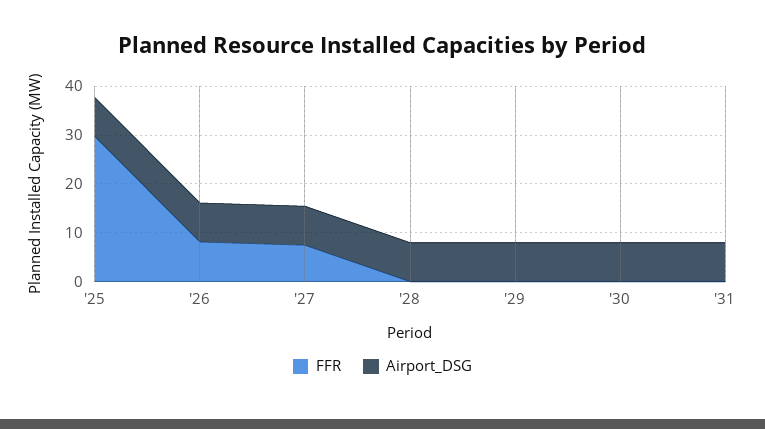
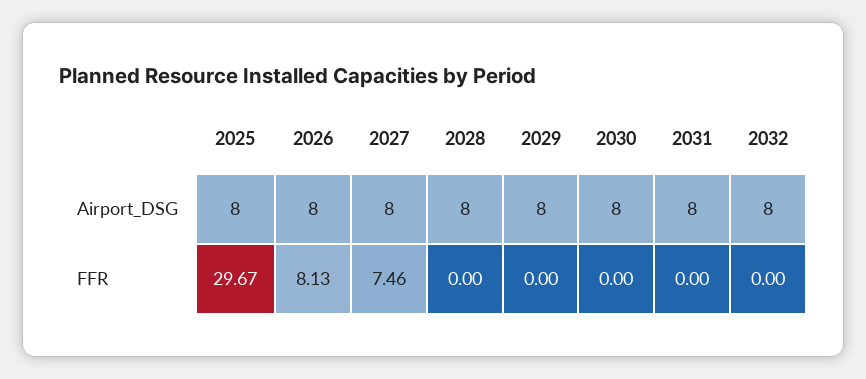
Airport_DSG, 2032: none -> 8
FFR, 2032: none -> 0

